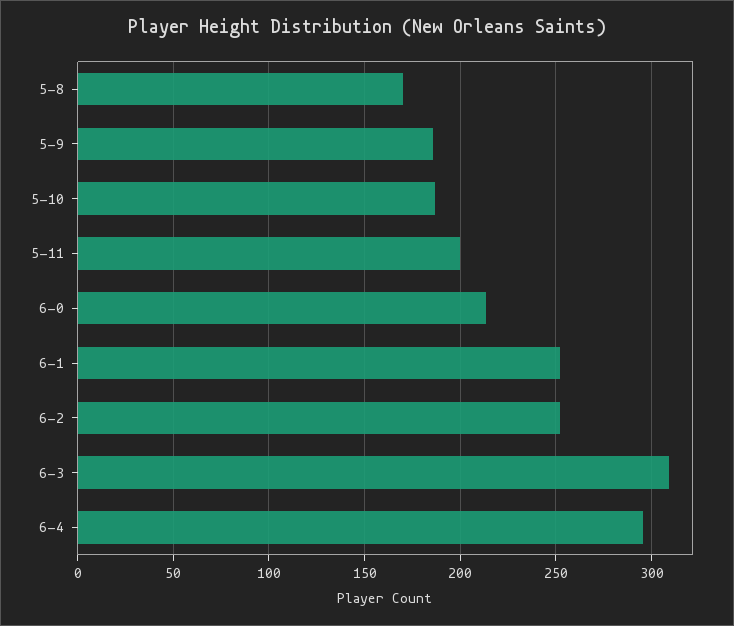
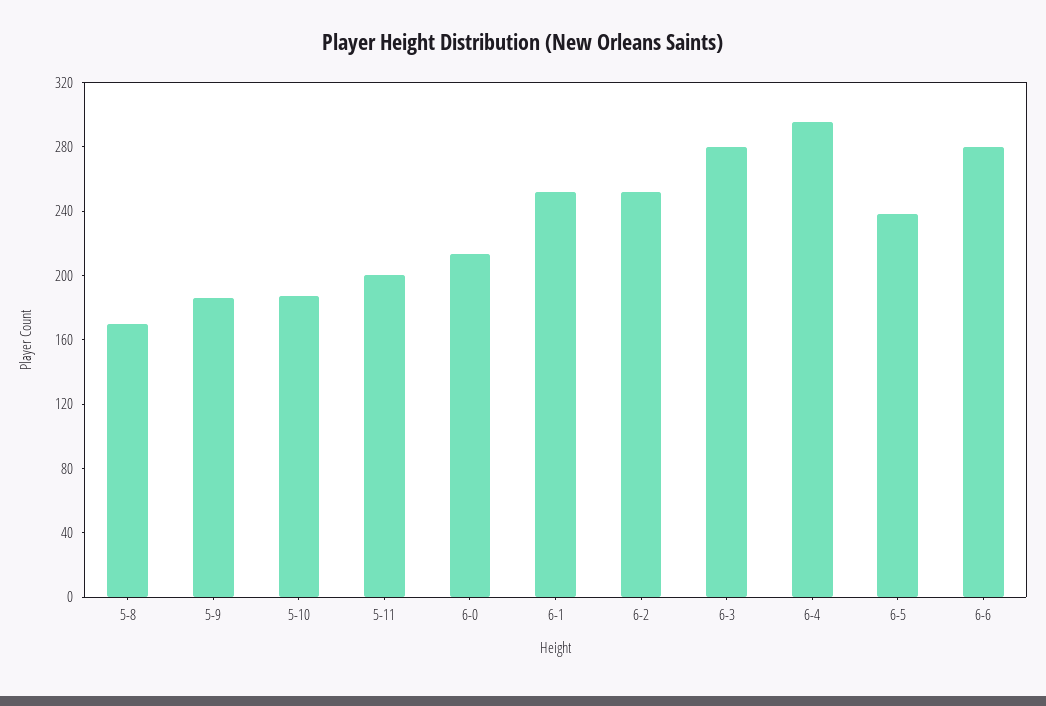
6-3: 310 -> 280
6-5: none -> 240
6-6: none -> 280

